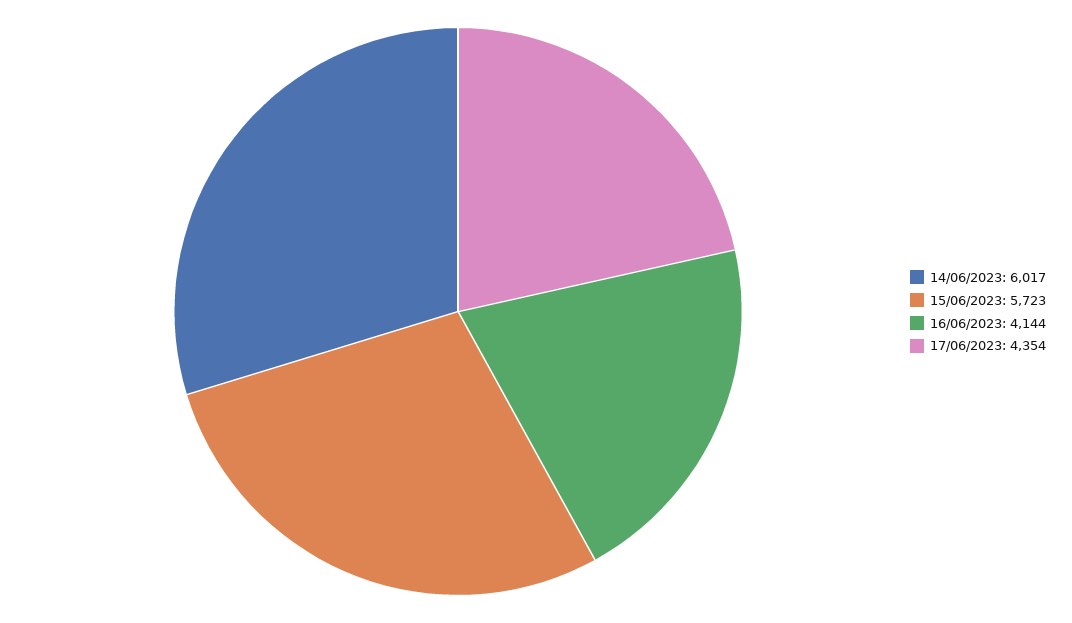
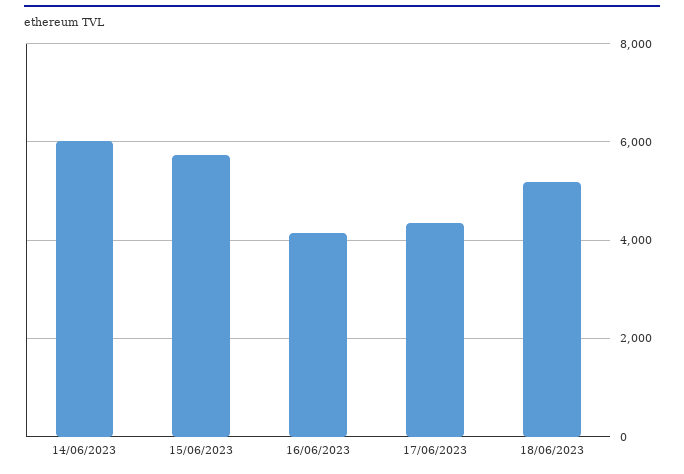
18/06/2023: none -> 5200

